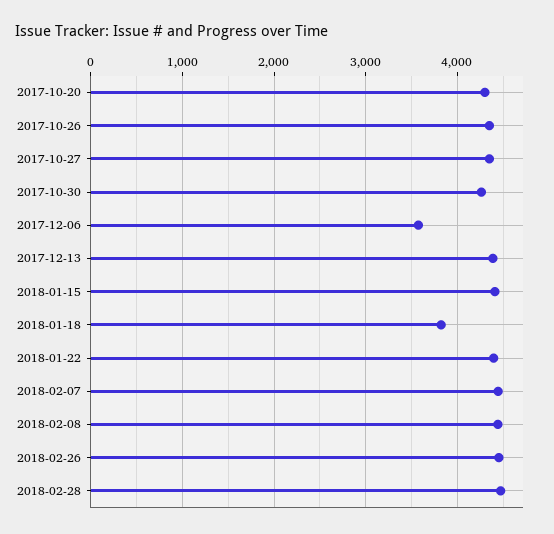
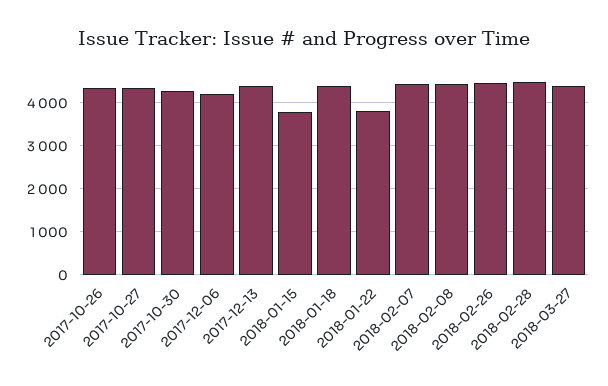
2017-10-20: 4300 -> none
2017-12-06: 3600 -> 4200
2018-01-15: 4400 -> 3800
2018-01-18: 3800 -> 4400
2018-01-22: 4400 -> 3800
2018-03-27: none -> 4400

